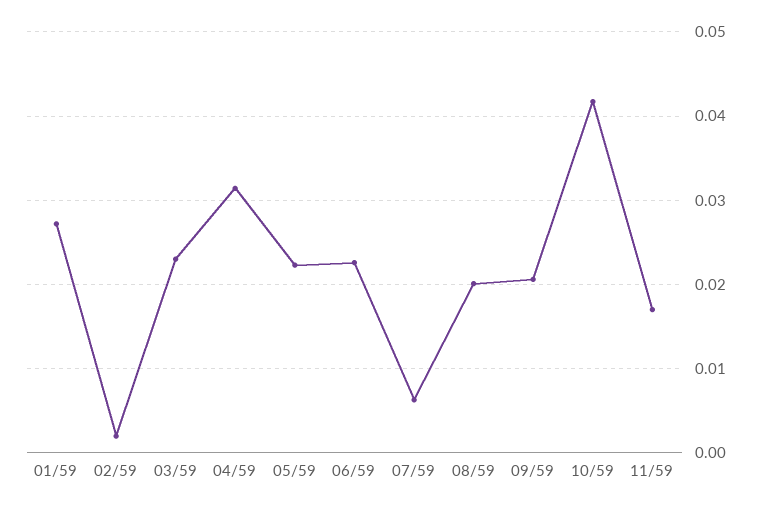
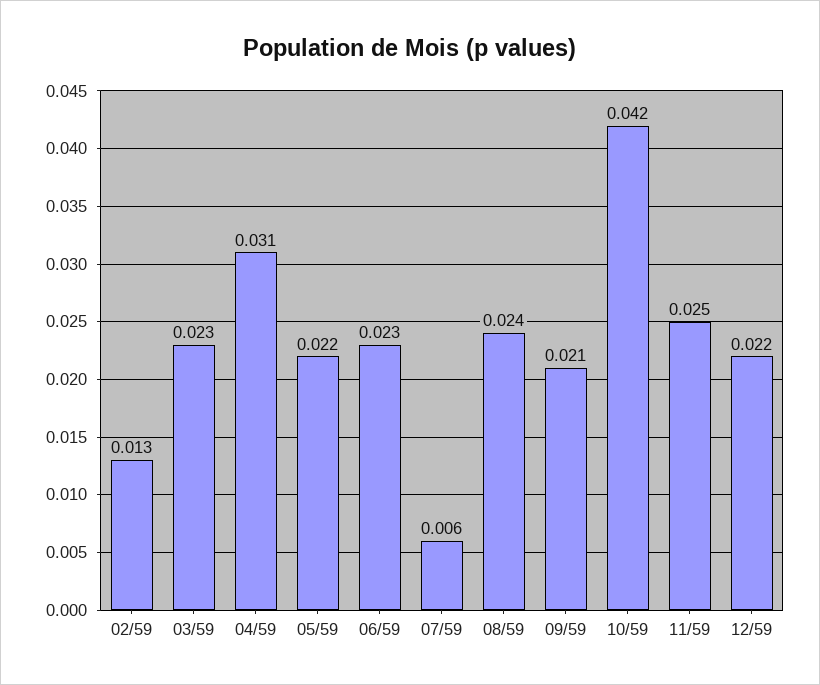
01/59: 0.027 -> none
02/59: 0.002 -> 0.013
08/59: 0.02 -> 0.024
11/59: 0.017 -> 0.025
12/59: none -> 0.022

